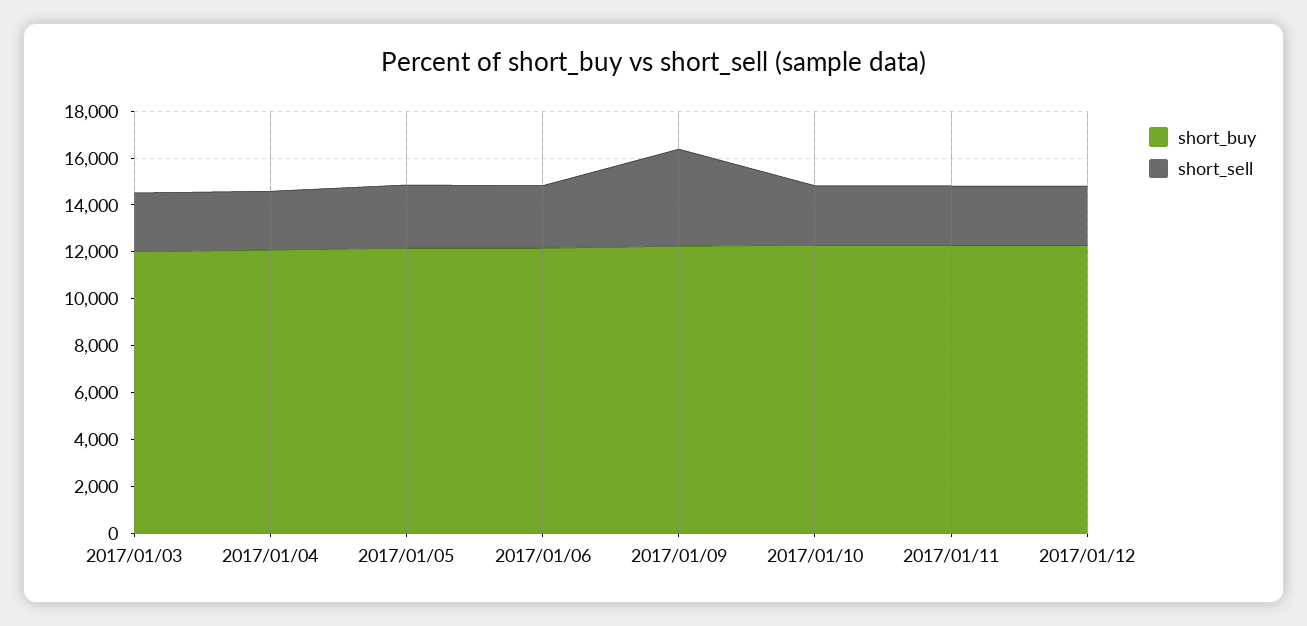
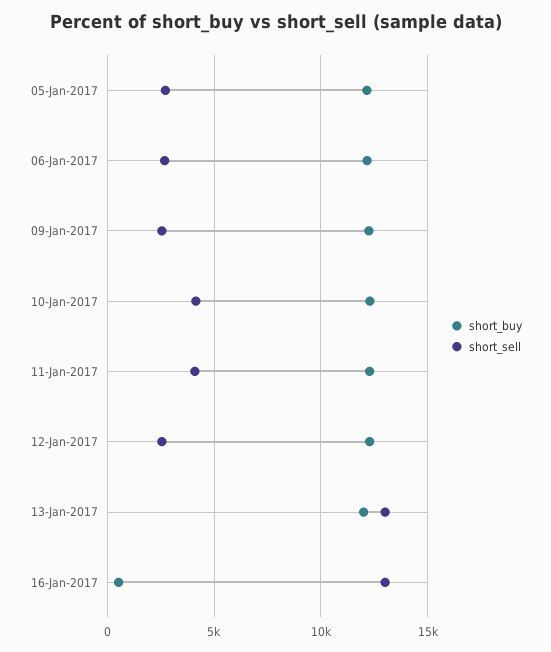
short_buy, 2017/01/03: 12000 -> none
short_sell, 2017/01/03: 2500 -> none
short_buy, 2017/01/04: 12000 -> none
short_sell, 2017/01/04: 2500 -> none
short_sell, 2017/01/09: 4000 -> 2500
short_sell, 2017/01/10: 2500 -> 4000
short_sell, 2017/01/11: 2500 -> 4000
short_buy, 13-Jan-2017: none -> 12000
short_sell, 13-Jan-2017: none -> 13000
short_buy, 16-Jan-2017: none -> 500
short_sell, 16-Jan-2017: none -> 13000

